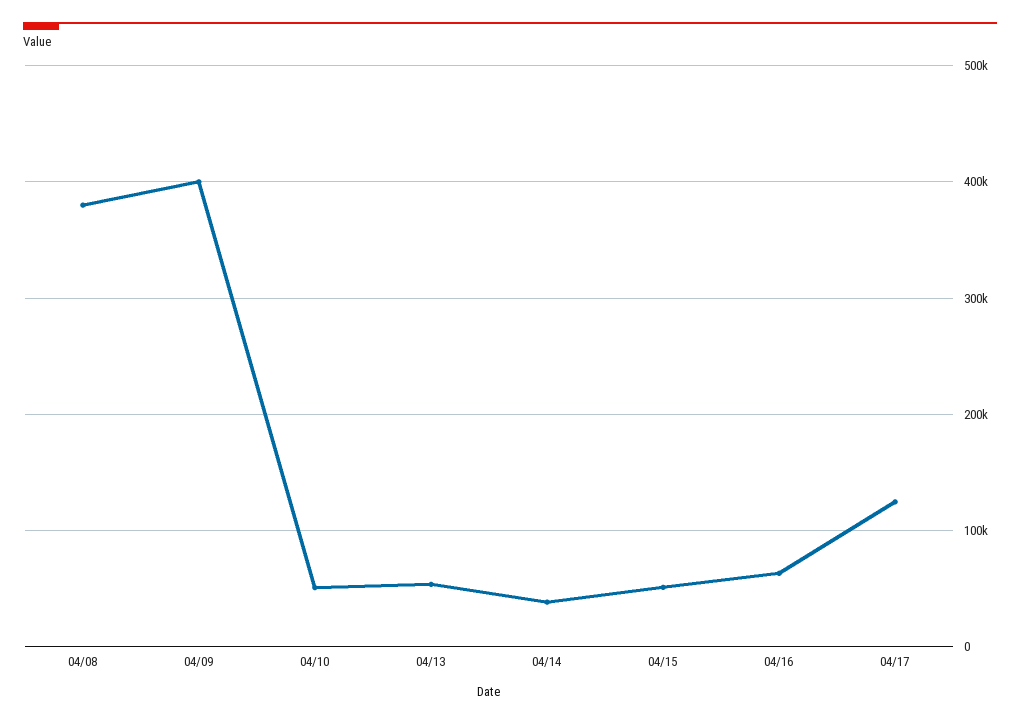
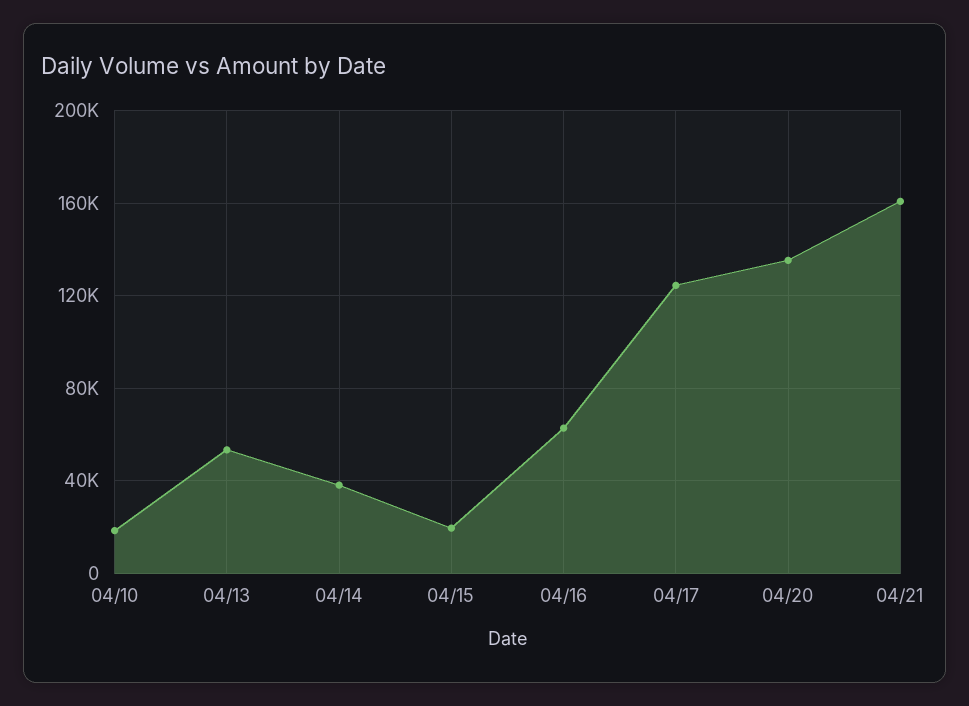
04/08: 380000 -> none
04/09: 400000 -> none
04/10: 50000 -> 20000
04/15: 50000 -> 20000
04/20: none -> 135000
04/21: none -> 160000

